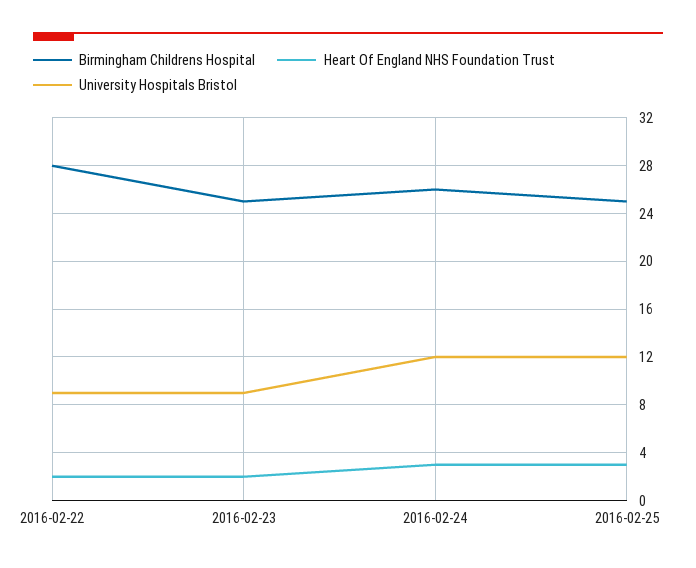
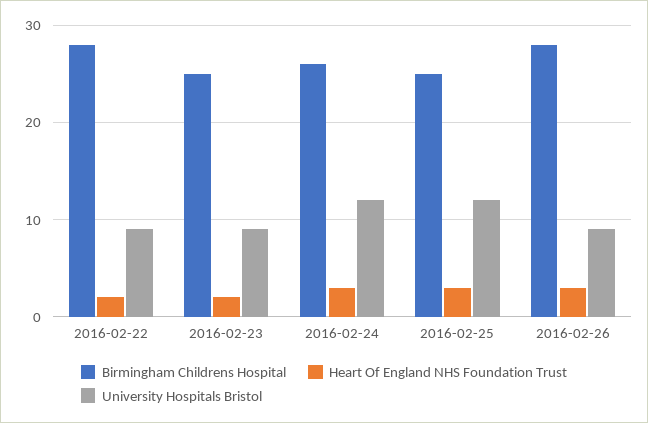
Birmingham Childrens Hospital, 2016-02-26: none -> 28
Heart Of England NHS Foundation Trust, 2016-02-26: none -> 3
University Hospitals Bristol, 2016-02-26: none -> 9

